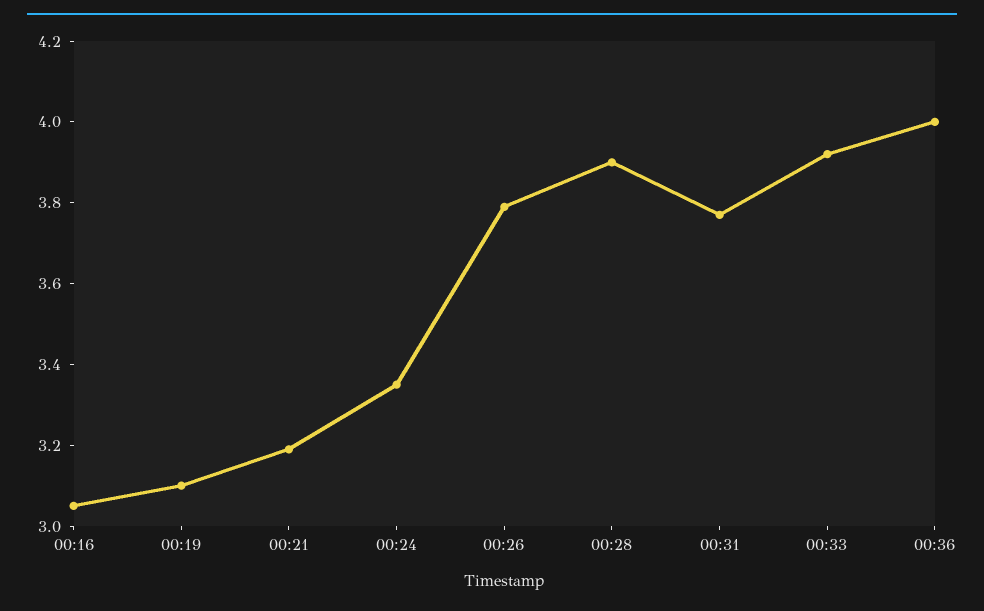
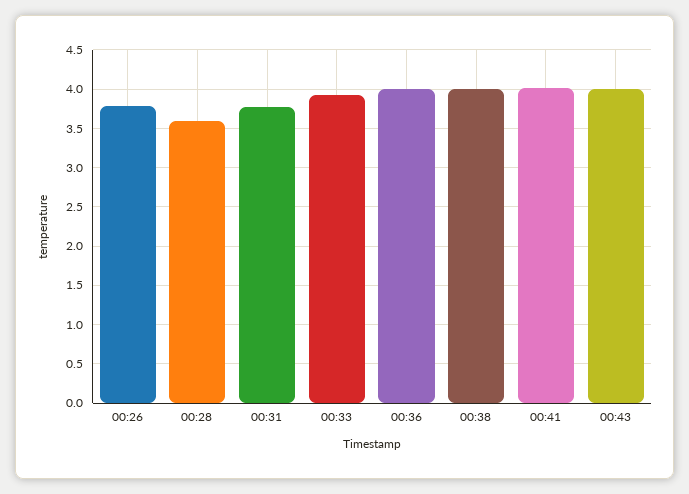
00:16: 3.05 -> none
00:19: 3.1 -> none
00:21: 3.2 -> none
00:24: 3.35 -> none
00:28: 3.9 -> 3.6
00:38: none -> 4
00:41: none -> 4
00:43: none -> 4

